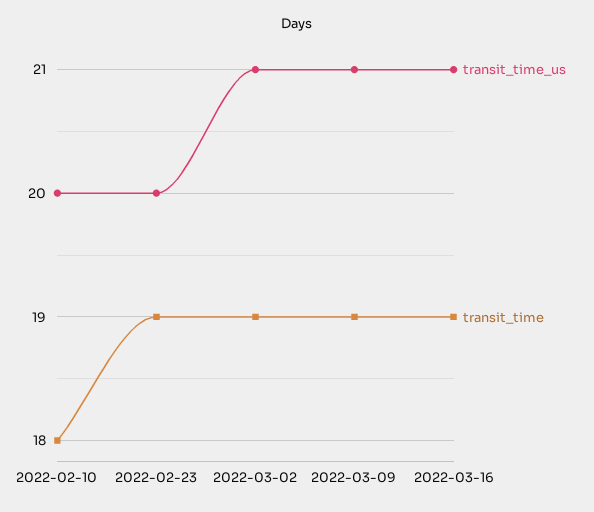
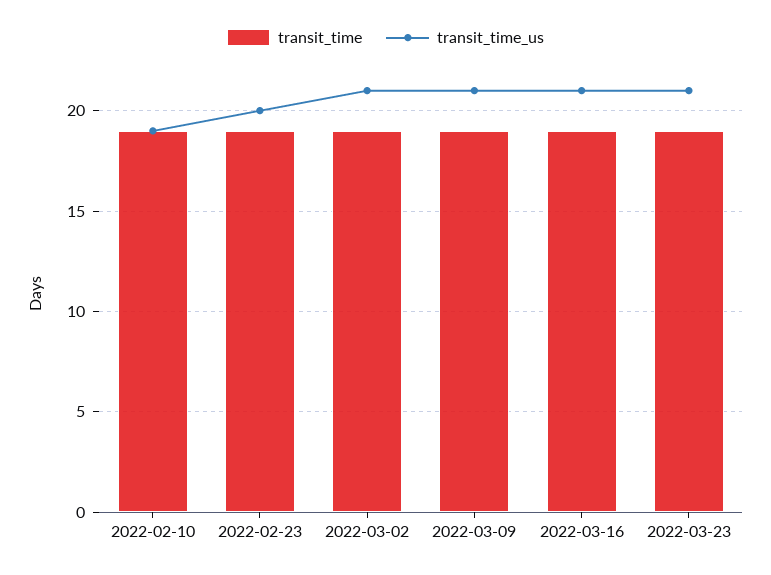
transit_time_us, 2022-02-10: 20 -> 19
transit_time, 2022-02-10: 18 -> 19
transit_time, 2022-03-23: none -> 19
transit_time_us, 2022-03-23: none -> 21

